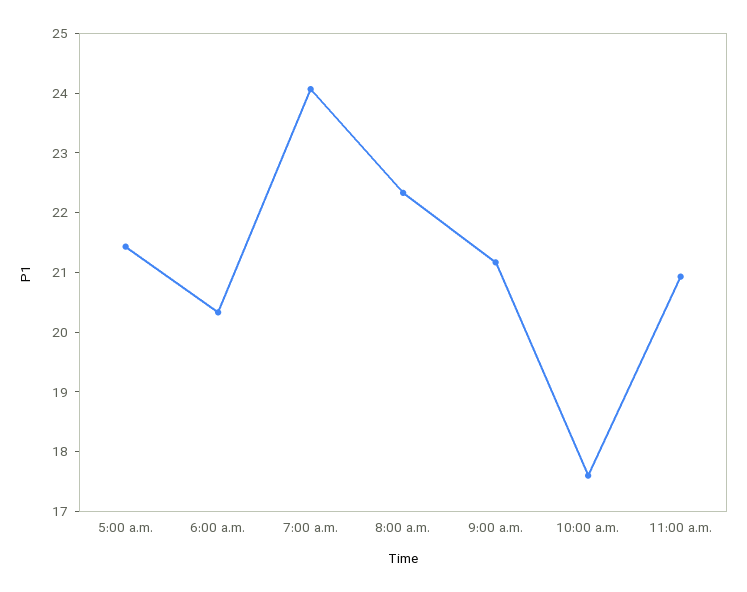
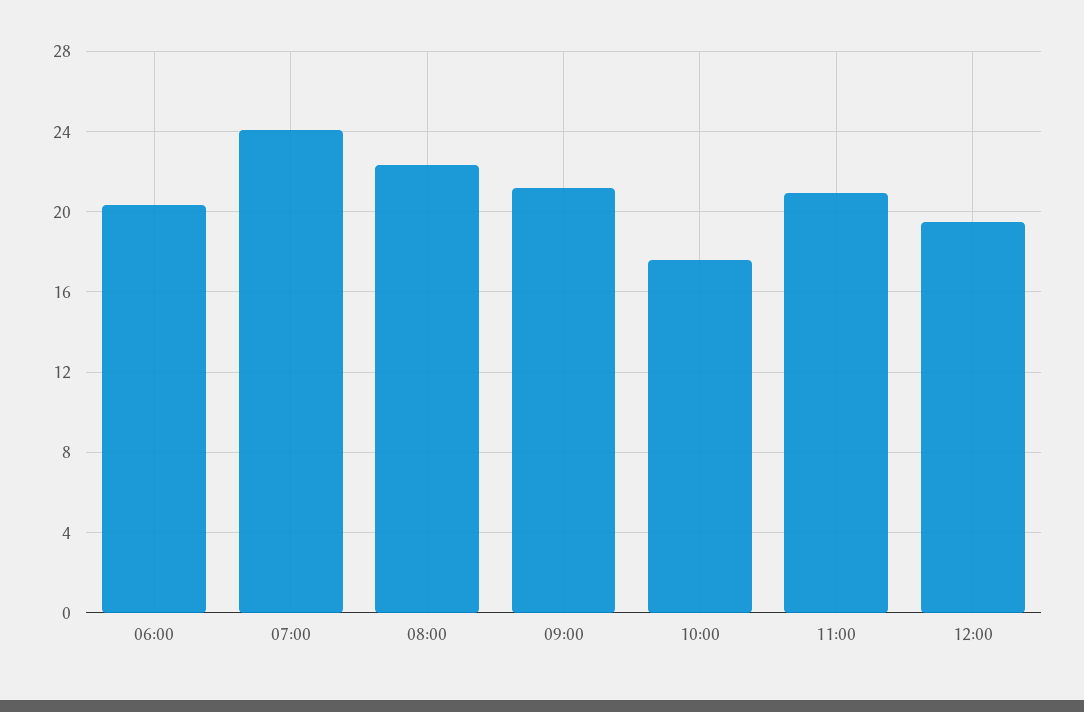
5:00 a.m.: 21.4 -> none
12:00: none -> 19.5

